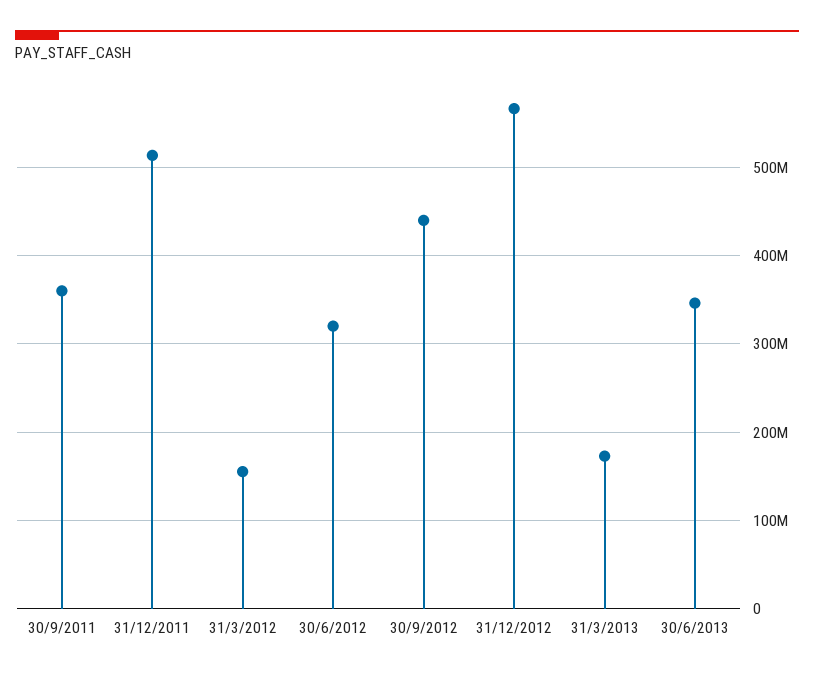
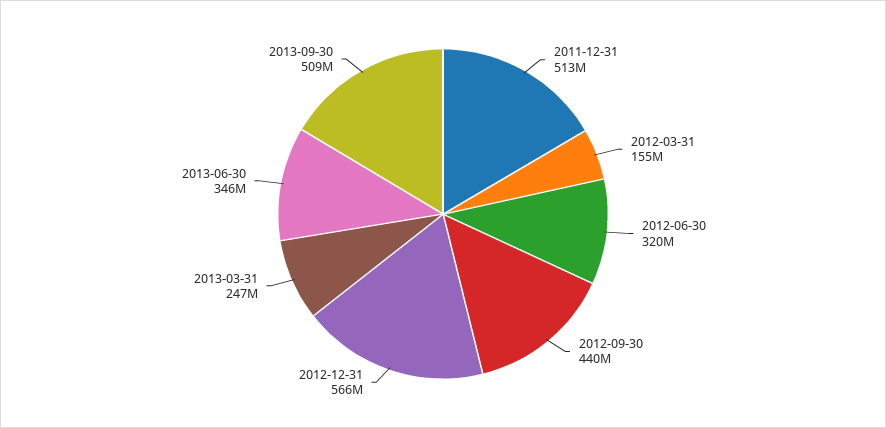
30/9/2011: 360000000 -> none
31/3/2013: 170000000 -> 247000000
2013-09-30: none -> 509000000

